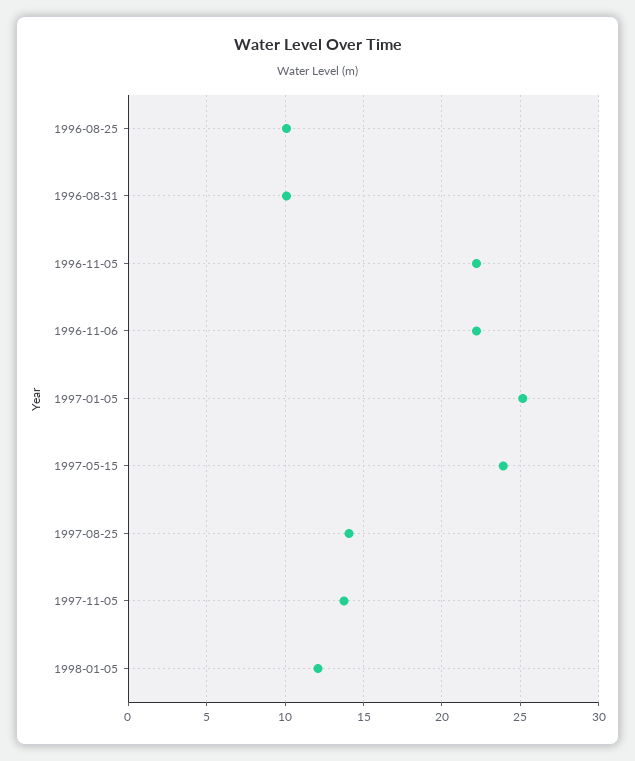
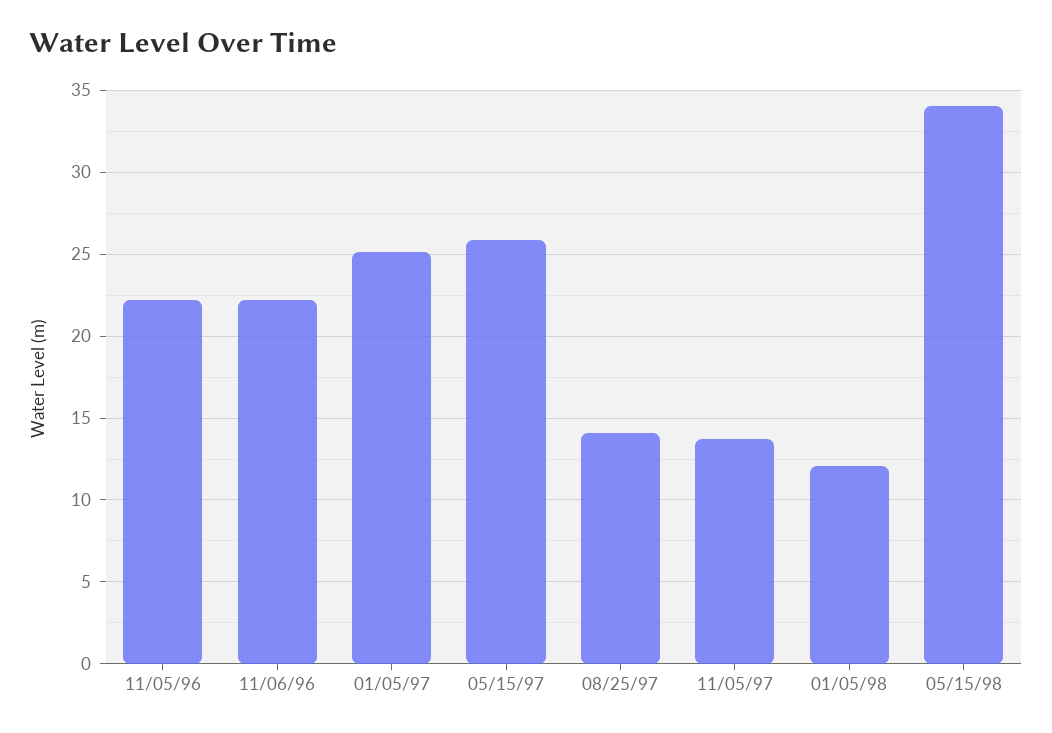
1996-08-25: 10 -> none
1996-08-31: 10 -> none
1997-05-15: 24 -> 26
05/15/98: none -> 34

